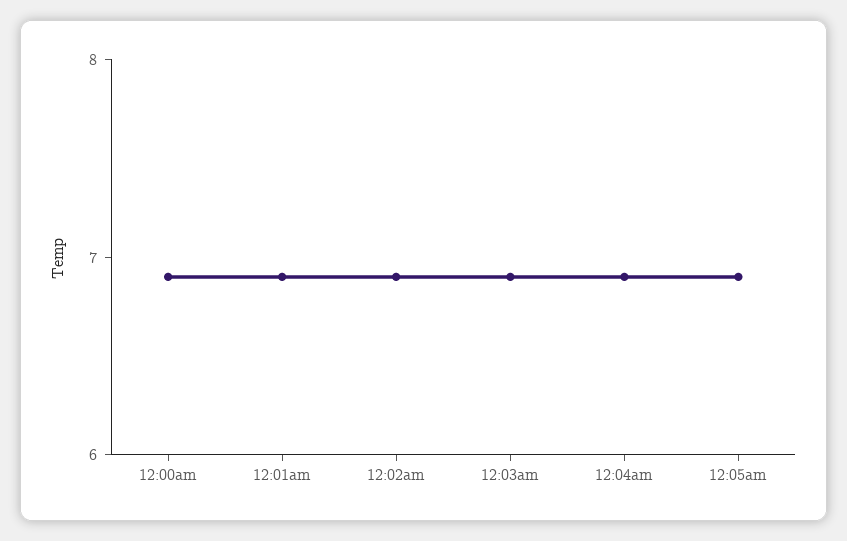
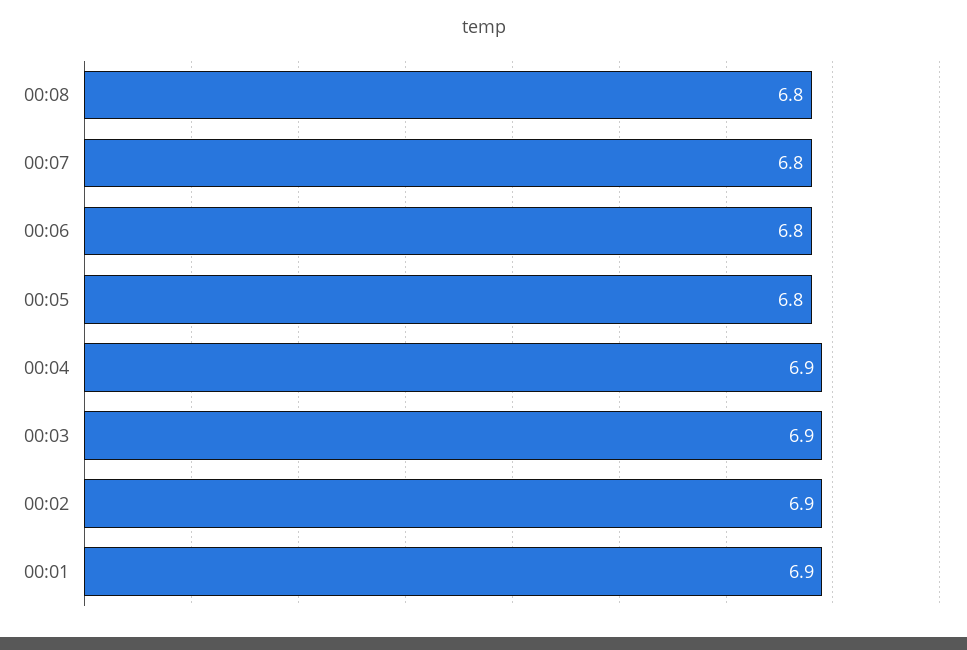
12:00am: 6.9 -> none
12:05am: 6.9 -> 6.8
00:08: none -> 6.8
00:07: none -> 6.8
00:06: none -> 6.8

